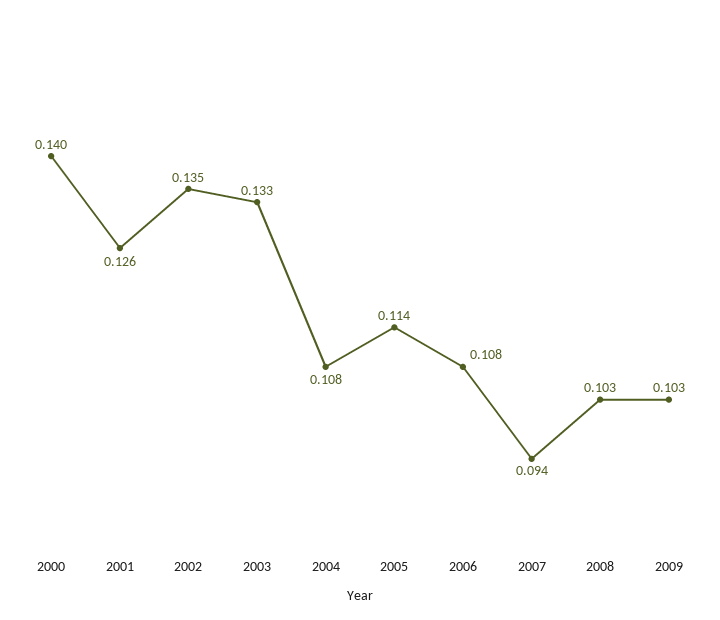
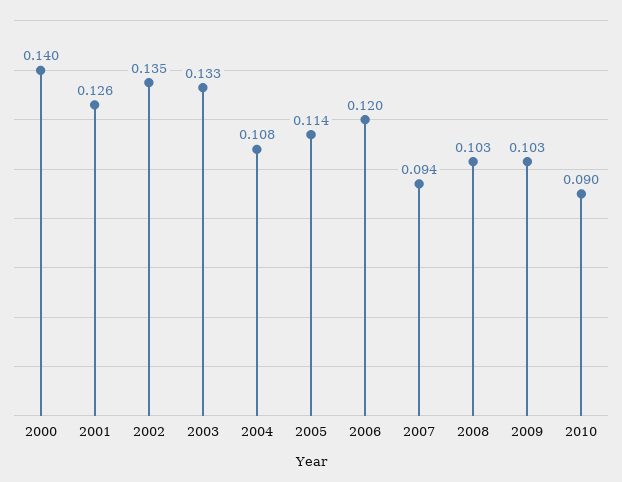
2006: 0.108 -> 0.12
2010: none -> 0.09

